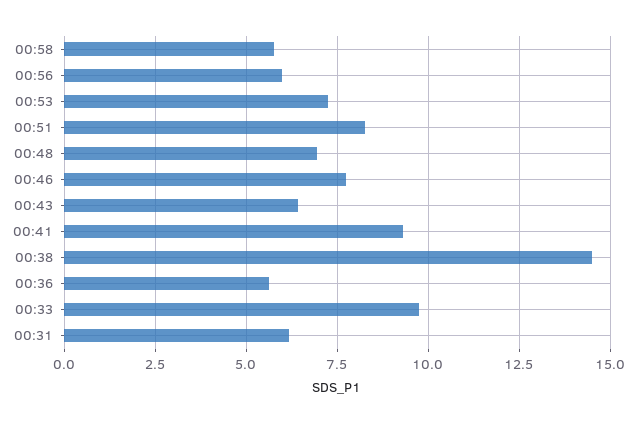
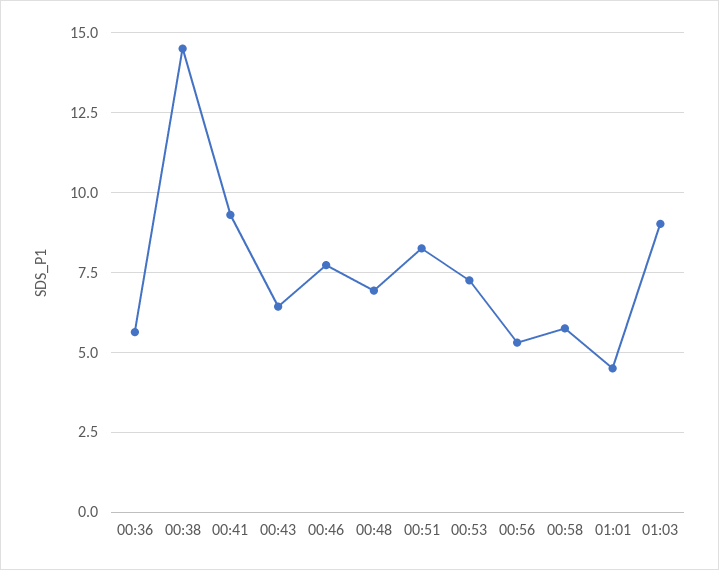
00:56: 6 -> 5.25
00:33: 9.75 -> none
00:31: 6.25 -> none
01:01: none -> 4.5
01:03: none -> 9

